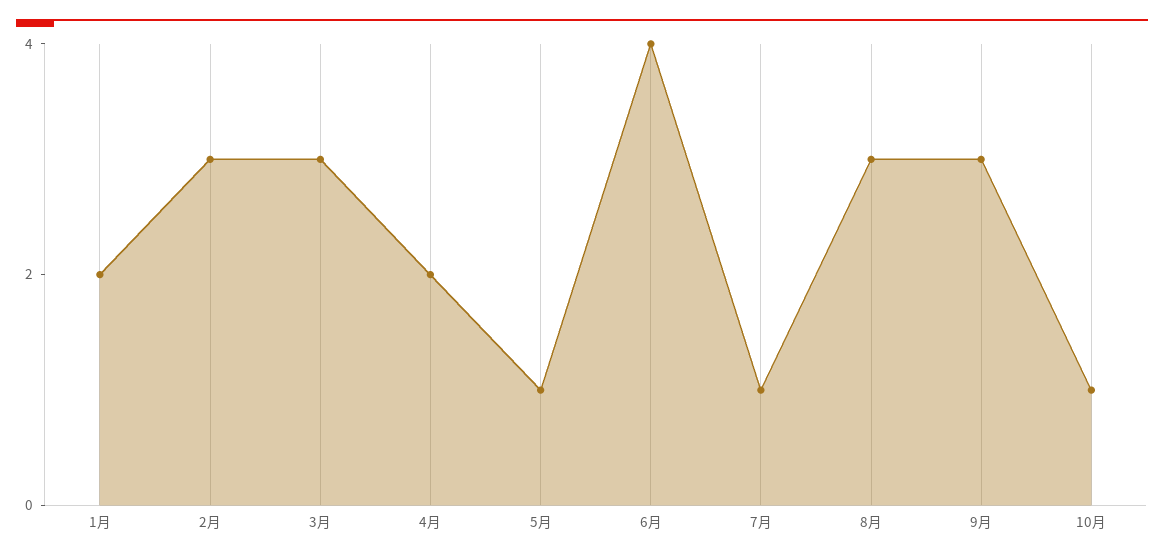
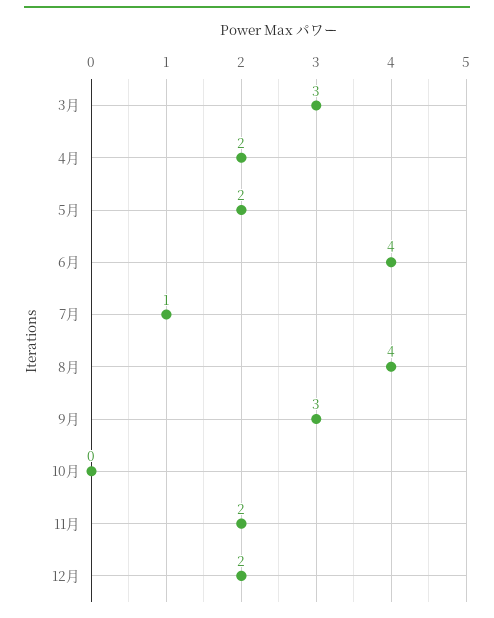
1月: 2 -> none
2月: 3 -> none
5月: 1 -> 2
8月: 3 -> 4
10月: 1 -> 0
11月: none -> 2
12月: none -> 2

